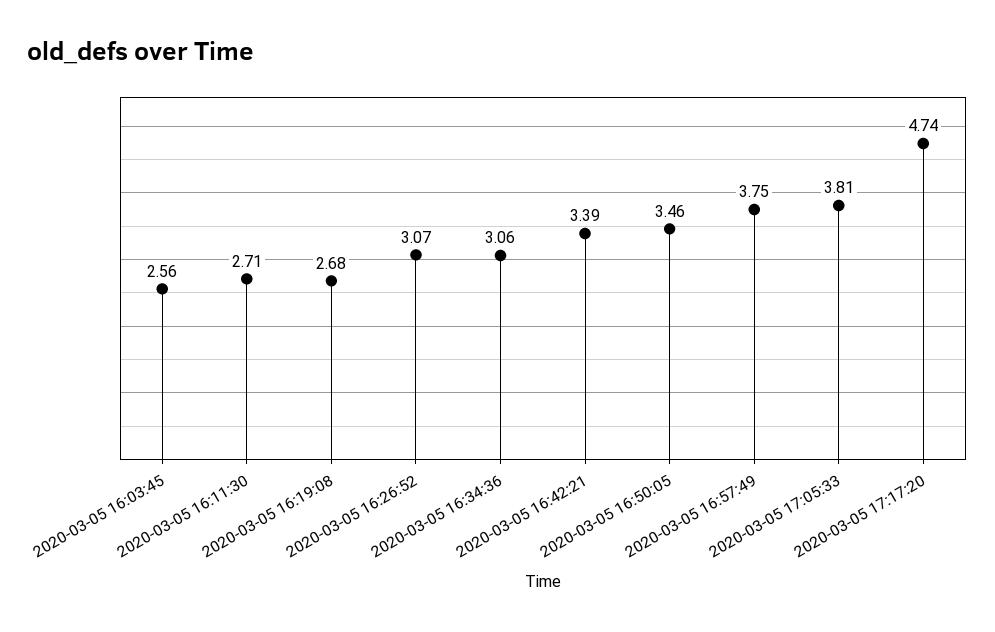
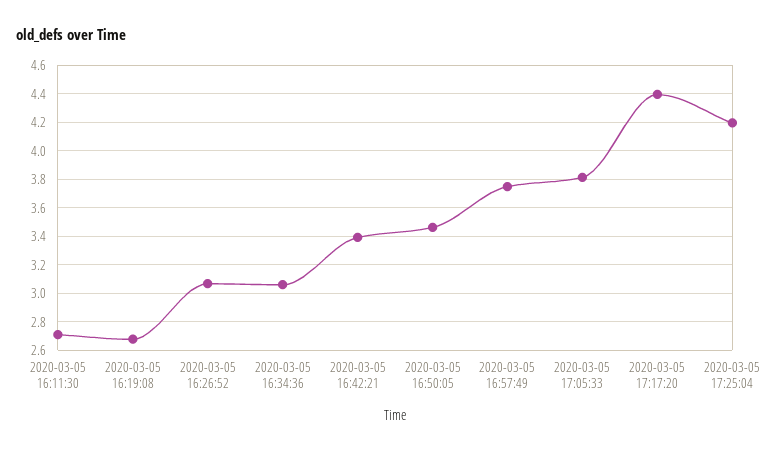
2020-03-05 16:03:45: 2.56 -> none
2020-03-05 17:17:20: 4.74 -> 4.4
2020-03-05 17:25:04: none -> 4.2

